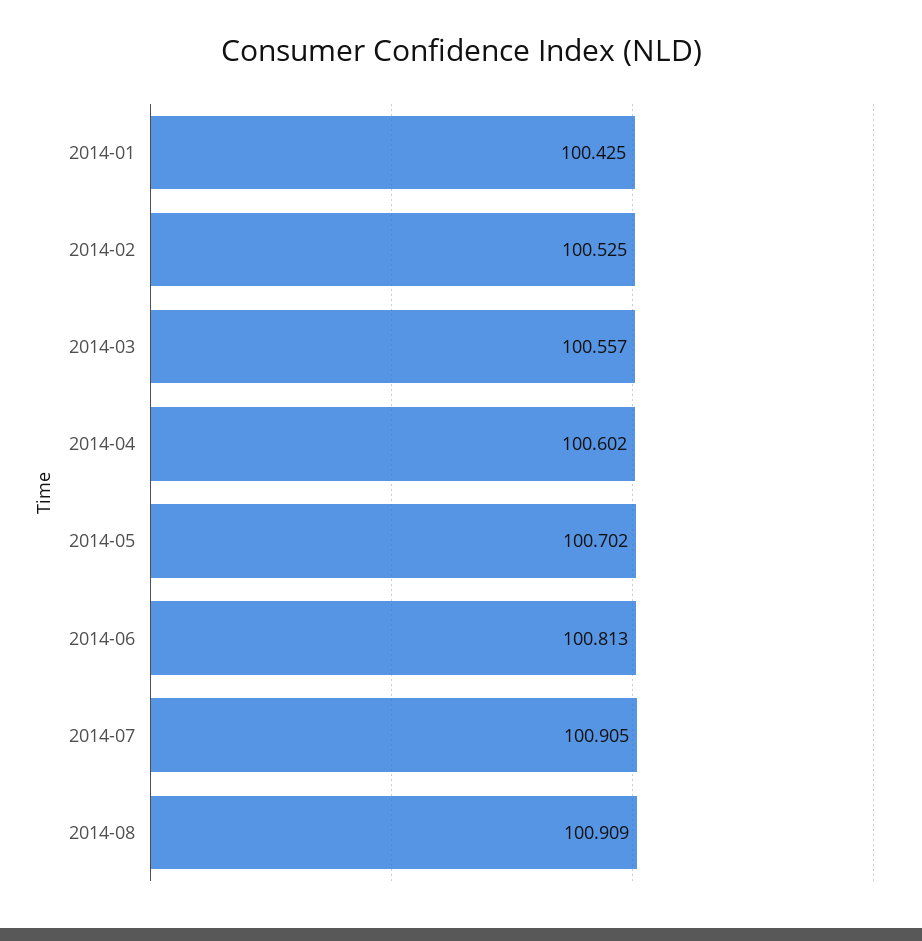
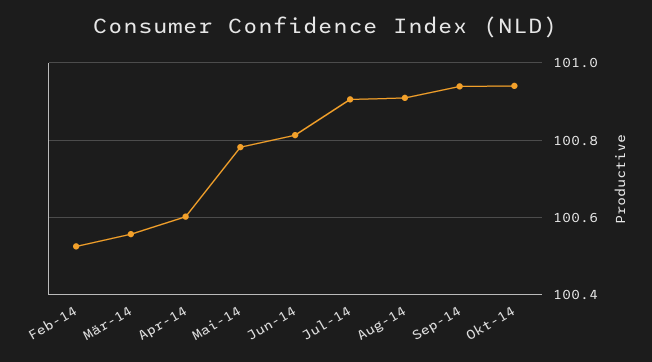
2014-01: 100.425 -> none
2014-05: 100.702 -> 100.78
Sep-14: none -> 100.94
Okt-14: none -> 100.94

